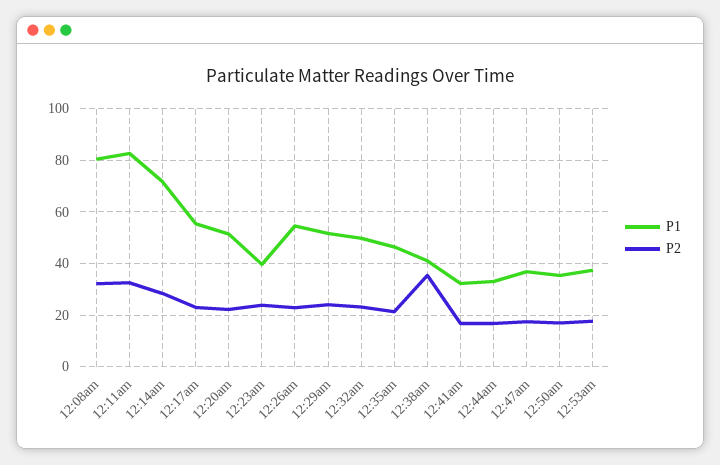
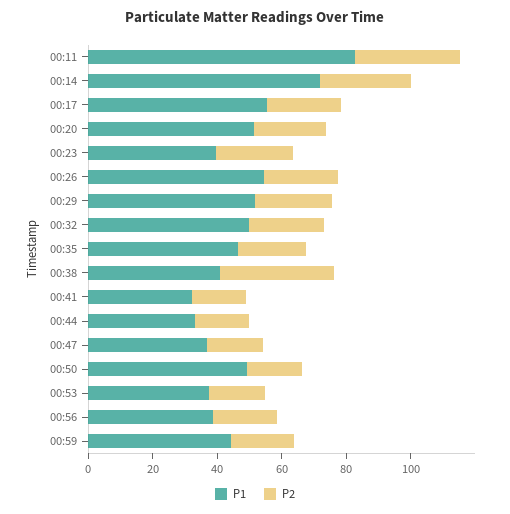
P1, 12:08am: 80 -> none
P2, 12:08am: 32.5 -> none
P1, 12:50am: 35 -> 50
P1, 00:56: none -> 40
P2, 00:56: none -> 20
P1, 00:59: none -> 45
P2, 00:59: none -> 20

